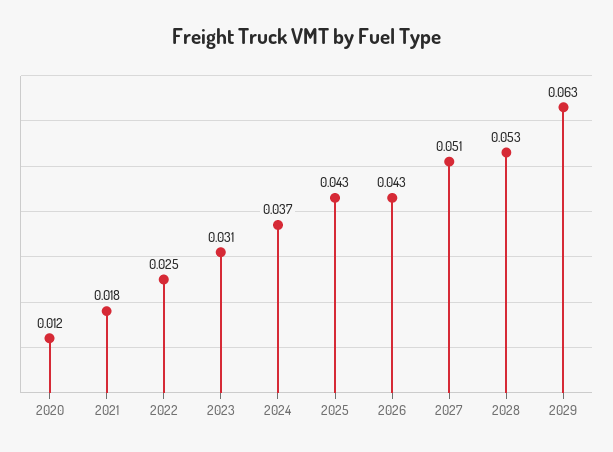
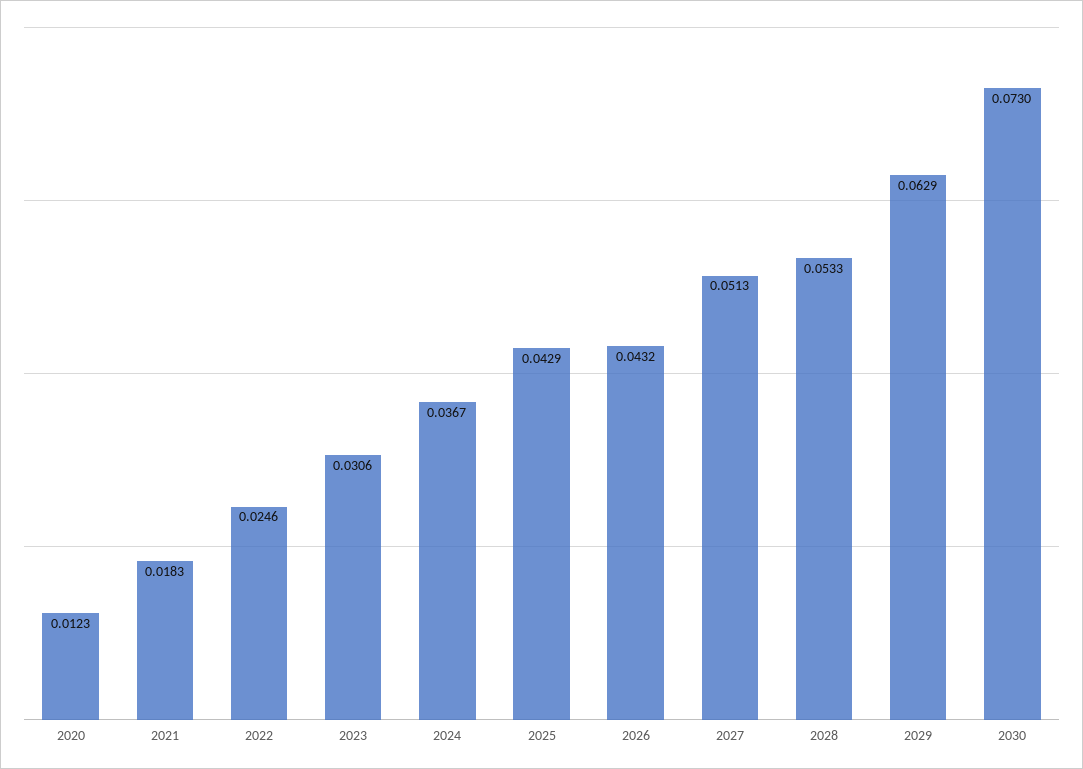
2030: none -> 0.073

